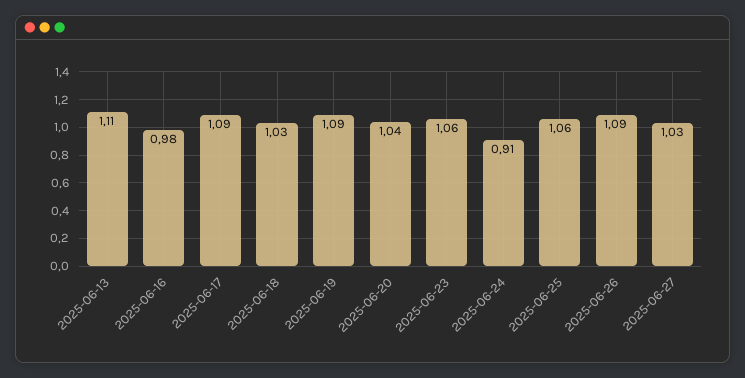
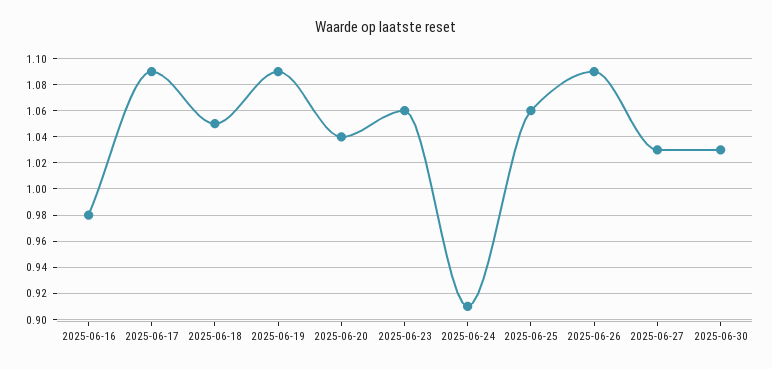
2025-06-13: 1.11 -> none
2025-06-18: 1.03 -> 1.05
2025-06-30: none -> 1.03

